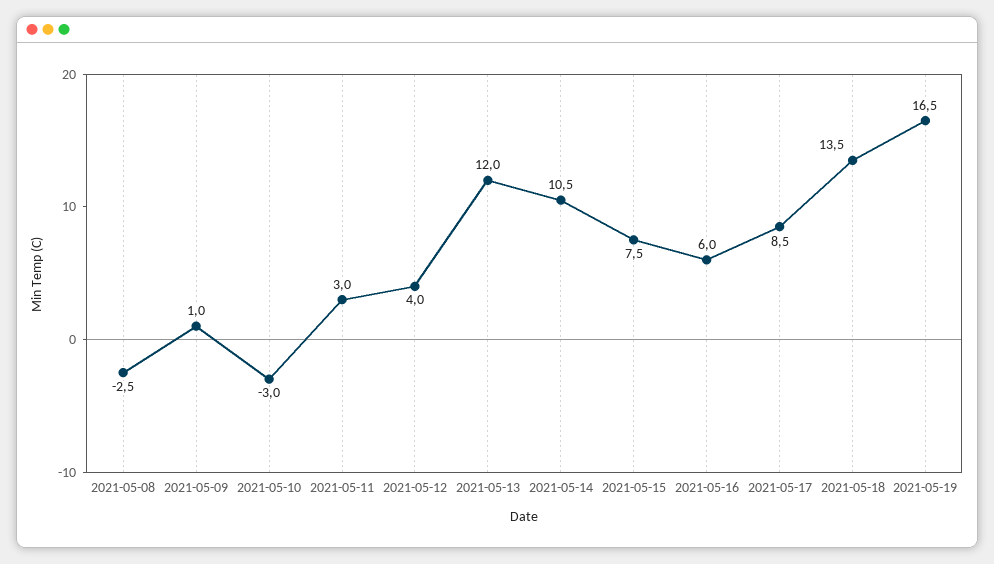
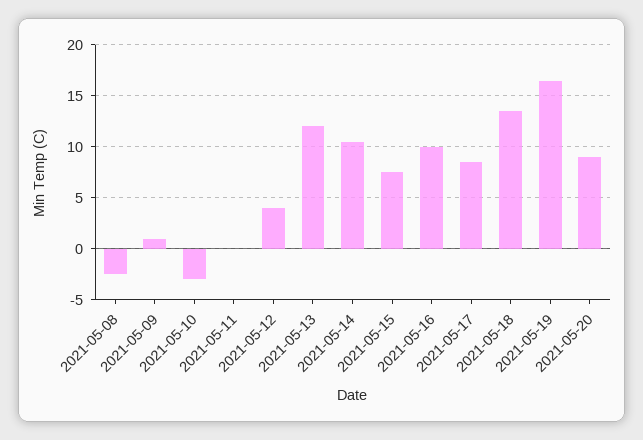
2021-05-11: 3 -> 0
2021-05-16: 6 -> 10
2021-05-20: none -> 9

